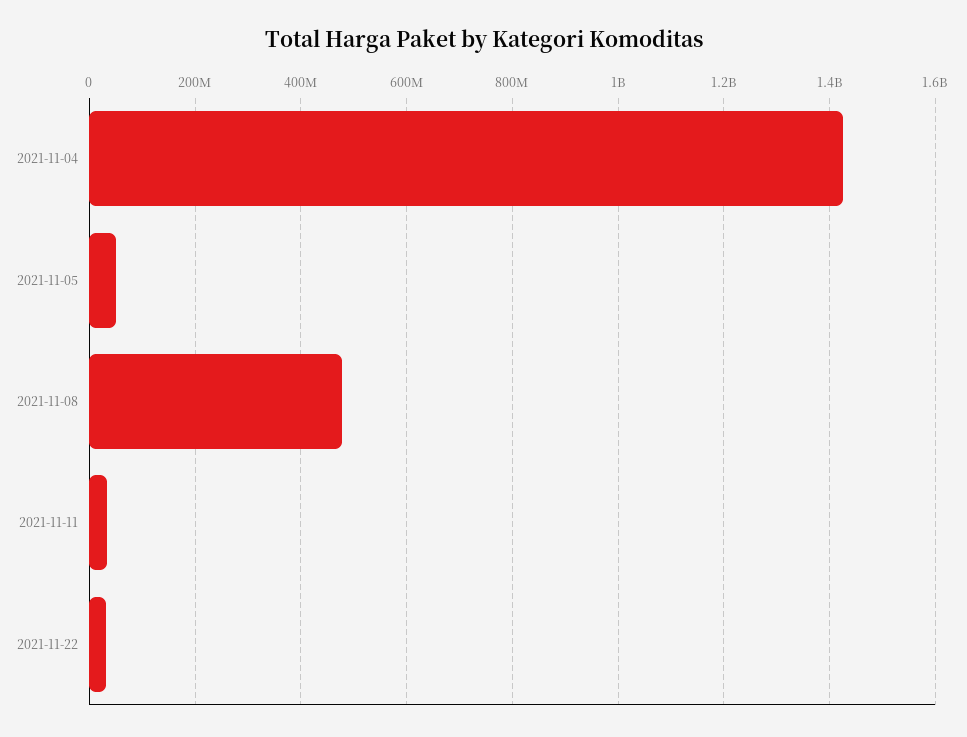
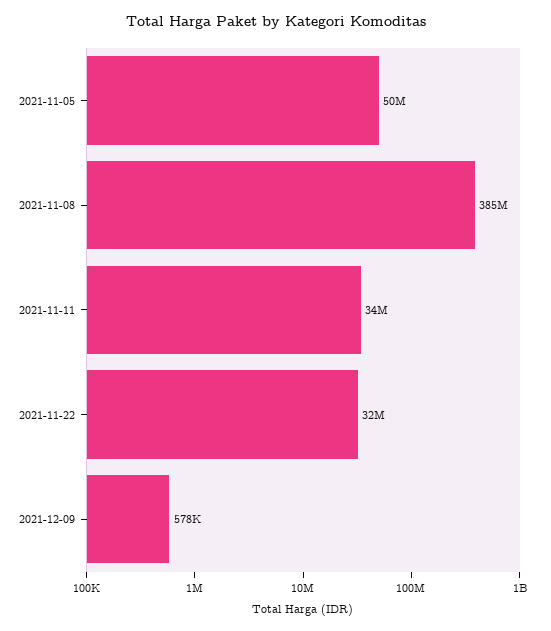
2021-11-04: 1420000000 -> none
2021-11-08: 480000000 -> 385000000
2021-12-09: none -> 578000

